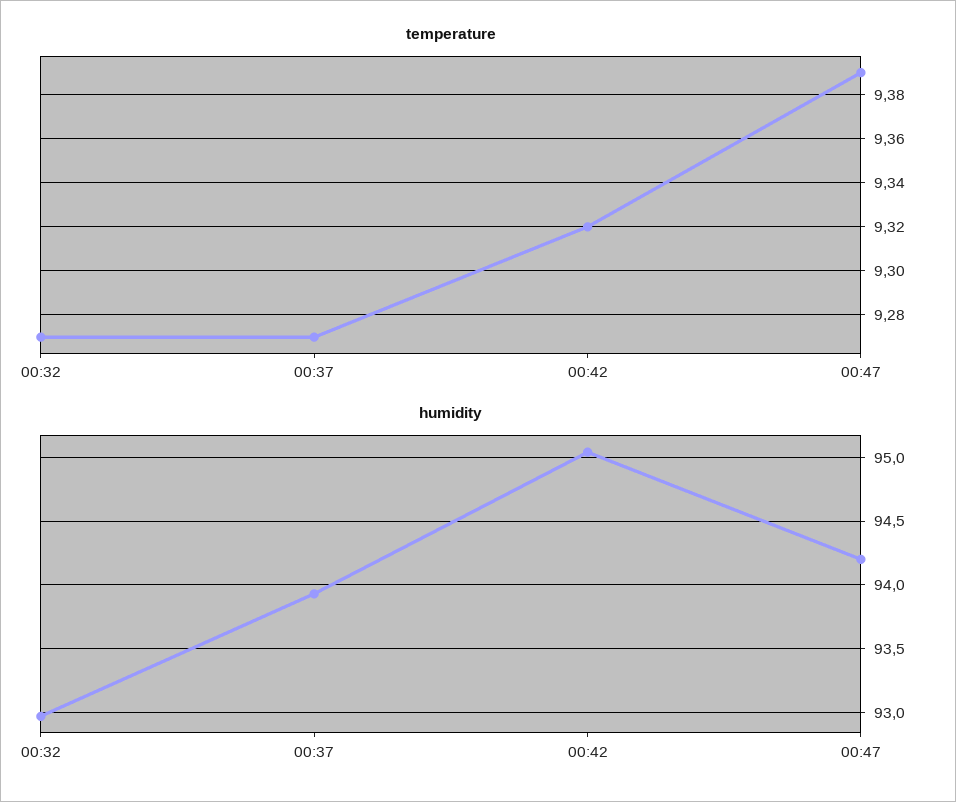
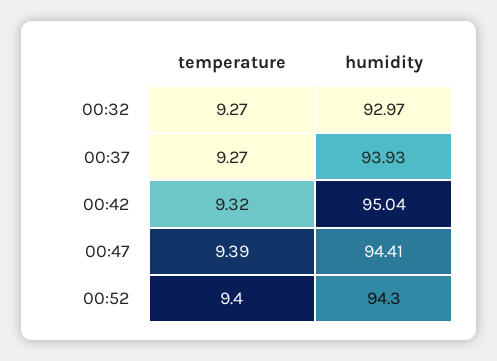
humidity, 00:47: 94.2 -> 94.41
temperature, 00:52: none -> 9.4
humidity, 00:52: none -> 94.3

